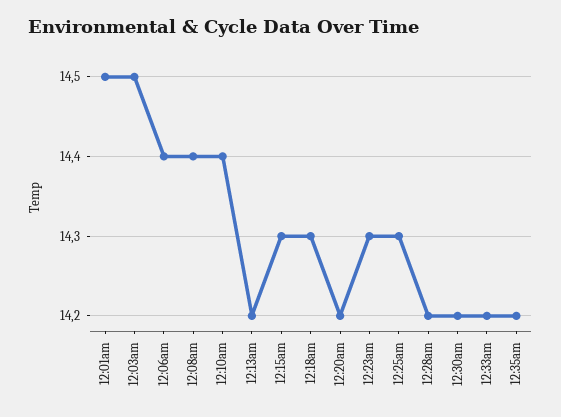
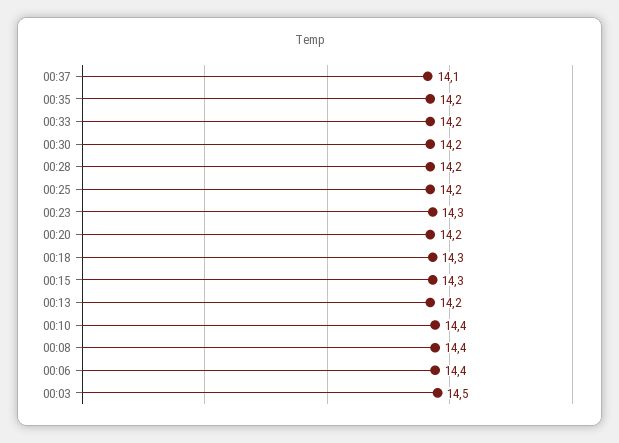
12:01am: 14.5 -> none
12:25am: 14.3 -> 14.2
00:37: none -> 14.1

